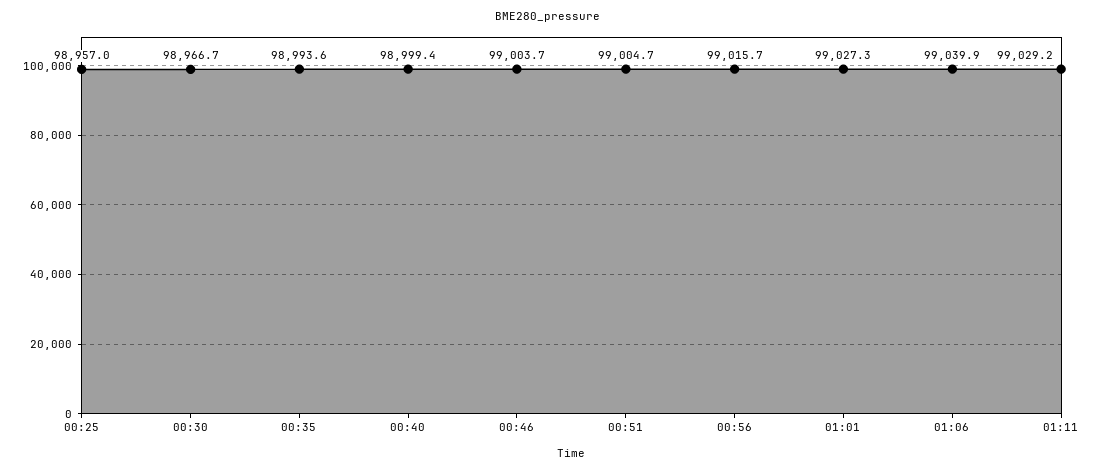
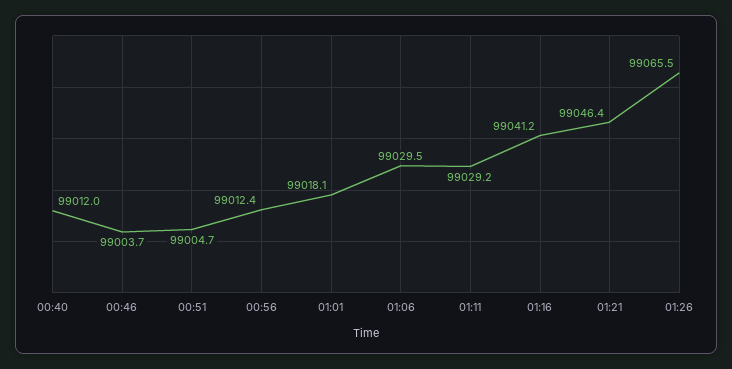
00:25: 98957 -> none
00:30: 98966.7 -> none
00:35: 98993.6 -> none
00:40: 98999.4 -> 99012
00:56: 99015.7 -> 99012.4
01:01: 99027.3 -> 99018.1
01:06: 99039.9 -> 99029.5
01:16: none -> 99041.2
01:21: none -> 99046.4
01:26: none -> 99065.5

